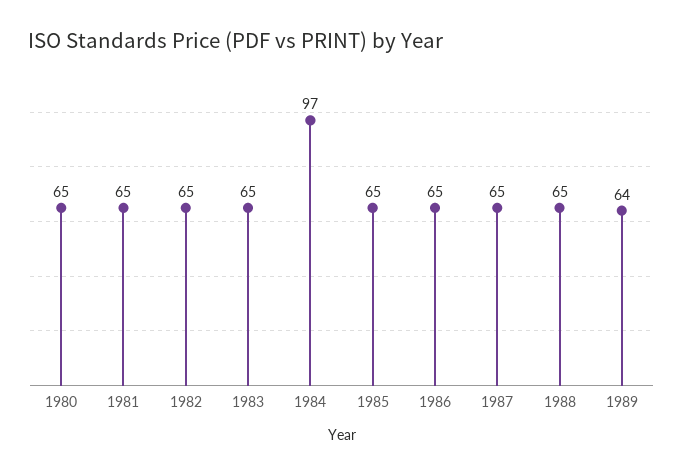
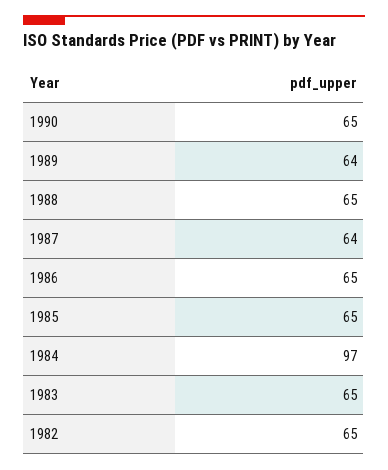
1980: 65 -> none
1981: 65 -> none
1987: 65 -> 64
1990: none -> 65

